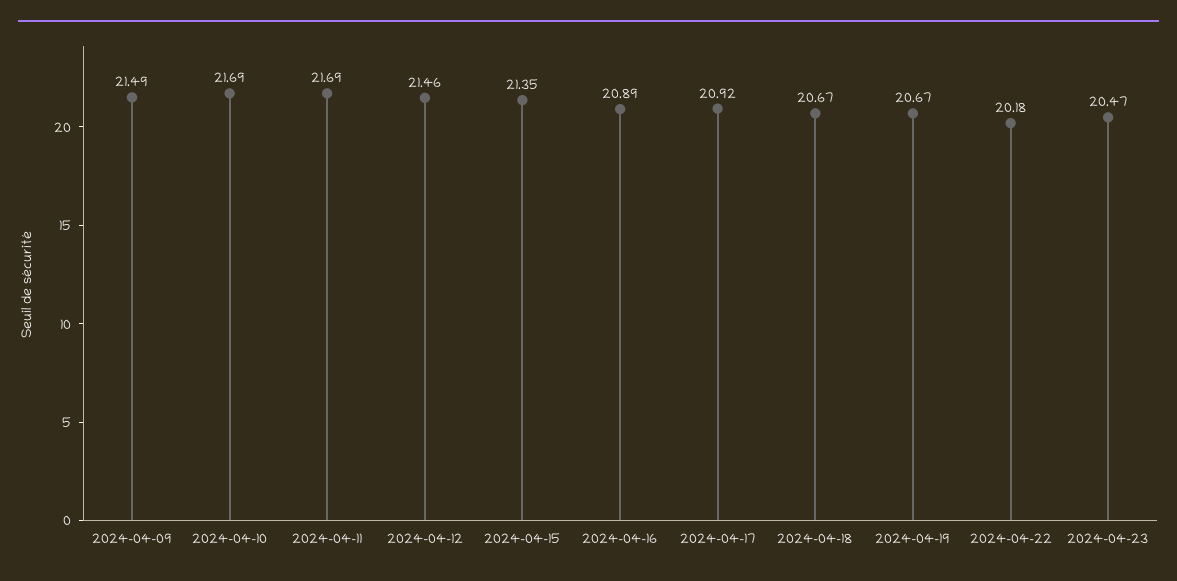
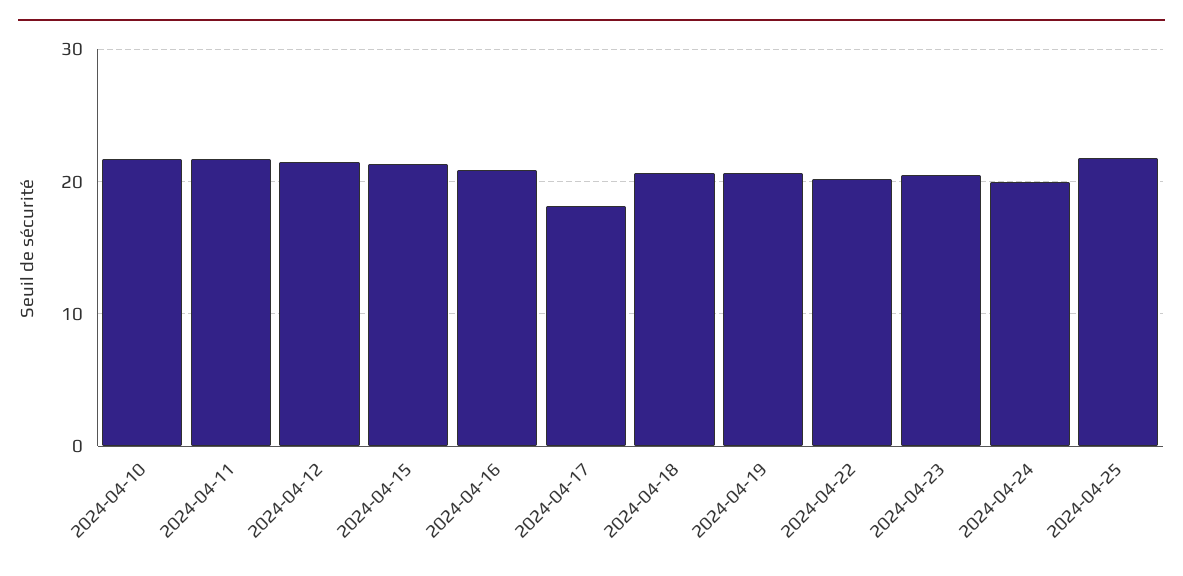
2024-04-09: 21.49 -> none
2024-04-17: 20.92 -> 18
2024-04-24: none -> 20
2024-04-25: none -> 22

